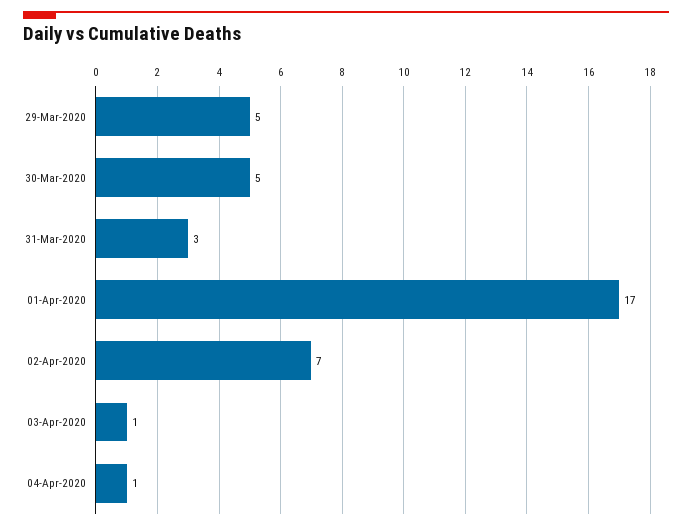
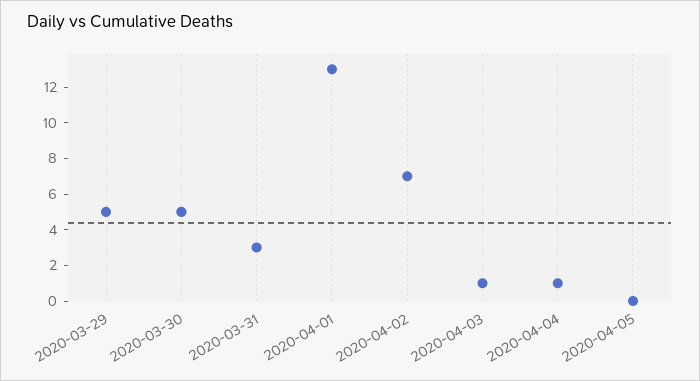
01-Apr-2020: 17 -> 13
2020-04-05: none -> 0

